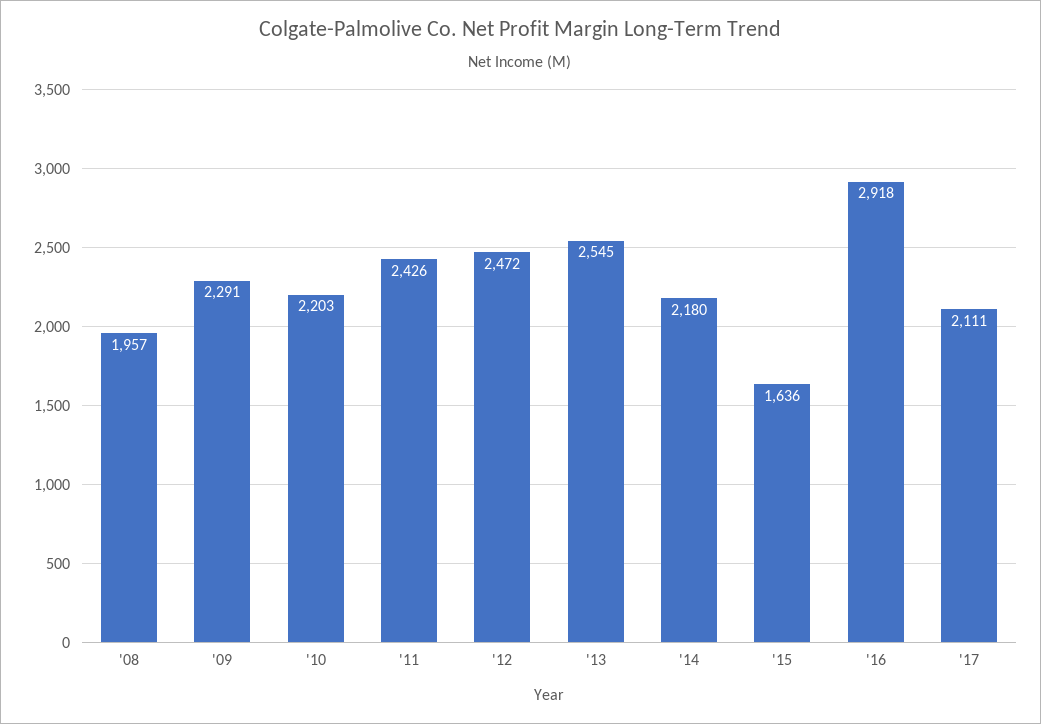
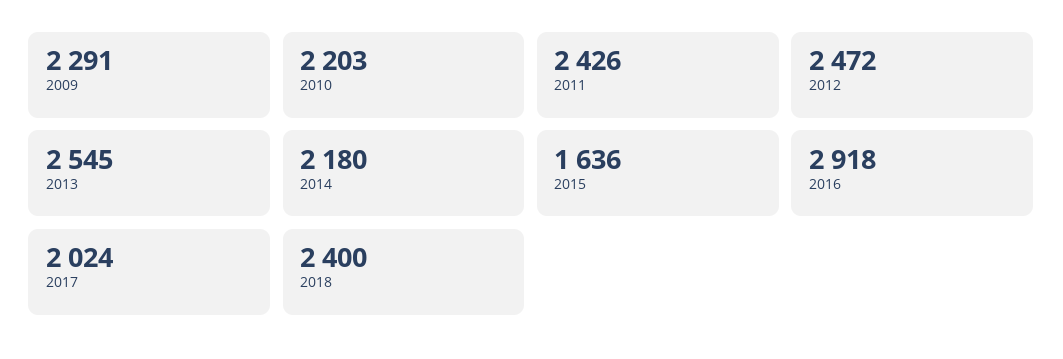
'08: 1957 -> none
'17: 2111 -> 2024
2018: none -> 2400

